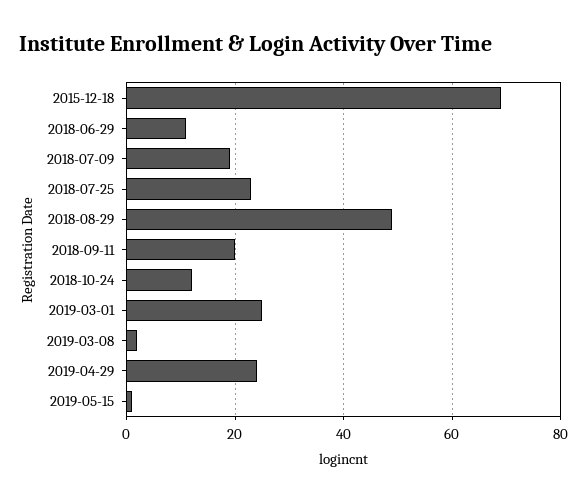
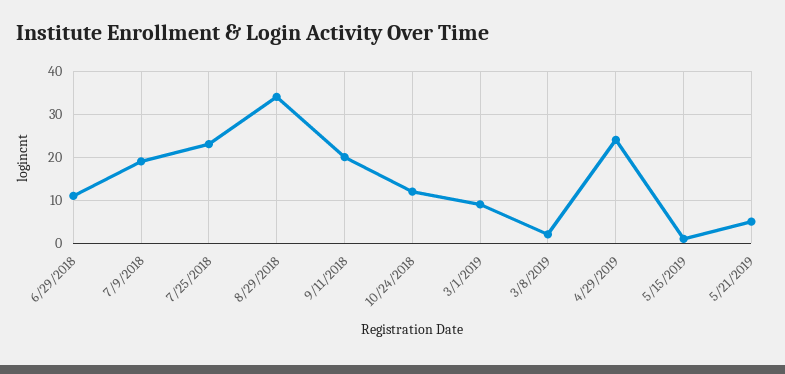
2015-12-18: 70 -> none
2018-08-29: 50 -> 35
2019-03-01: 25 -> 10
5/21/2019: none -> 5

